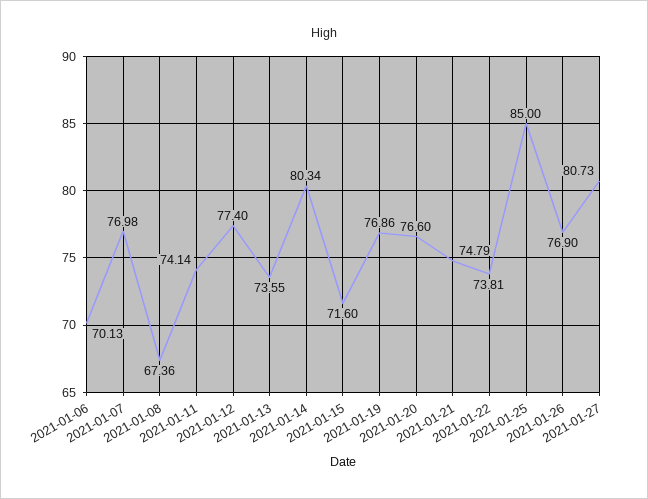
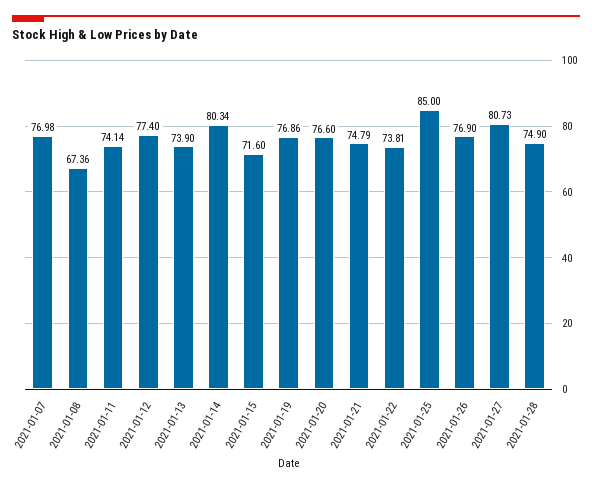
2021-01-06: 70.13 -> none
2021-01-13: 73.55 -> 73.9
2021-01-28: none -> 74.9

